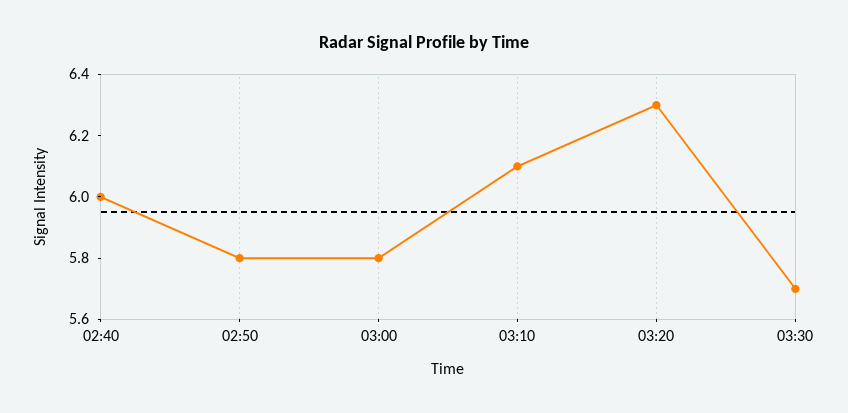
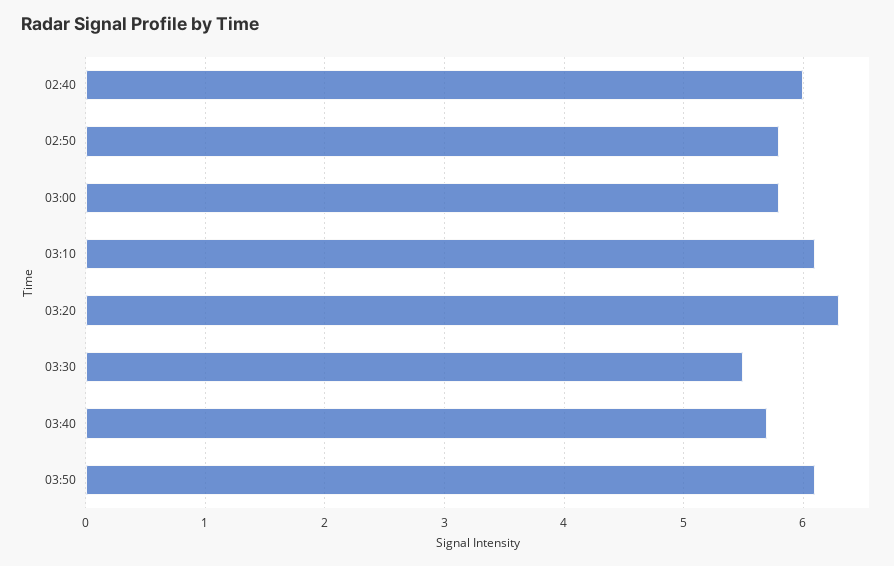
03:30: 5.7 -> 5.5
03:40: none -> 5.7
03:50: none -> 6.1

